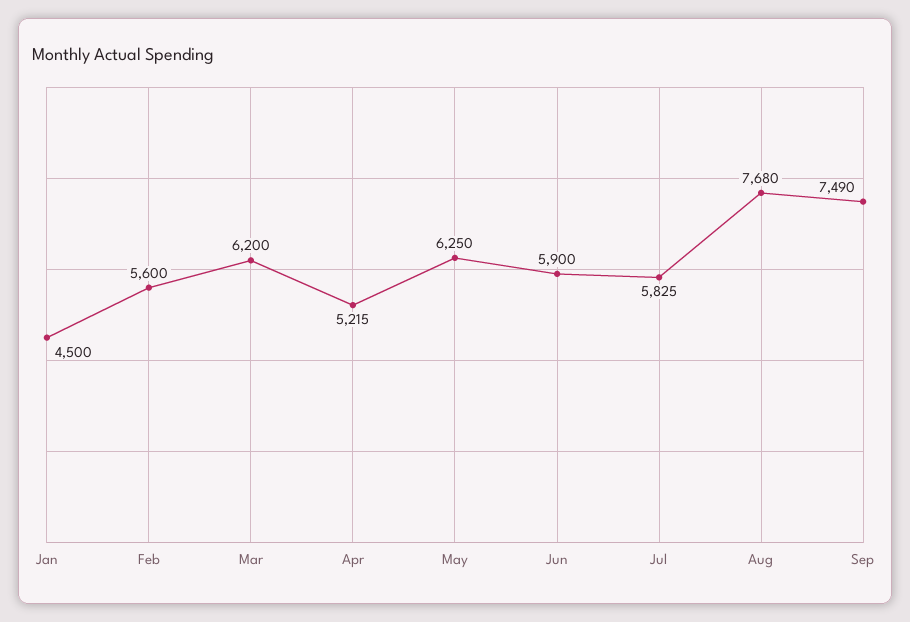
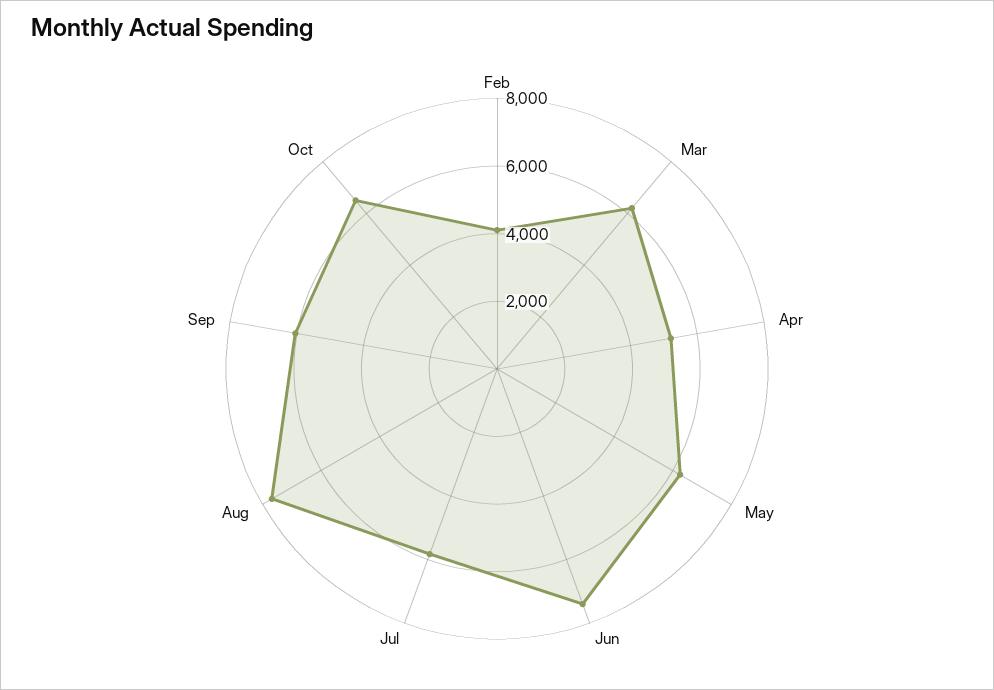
Jan: 4500 -> none
Feb: 5600 -> 4000
Jun: 5900 -> 7500
Sep: 7490 -> 6000
Oct: none -> 6500

